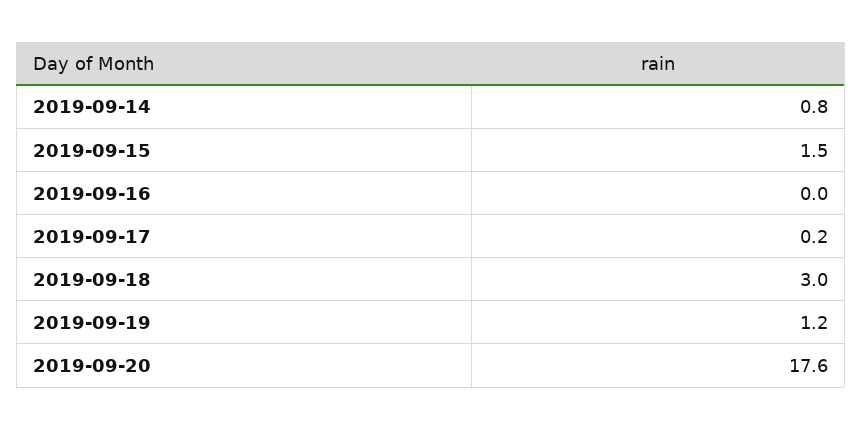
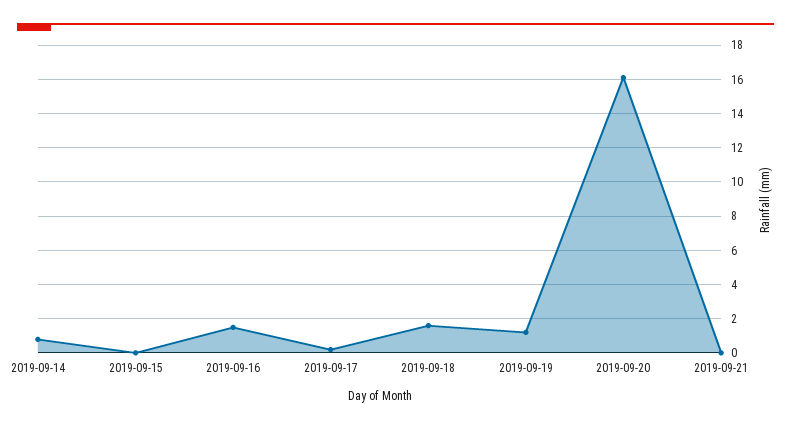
2019-09-15: 1.5 -> 0
2019-09-16: 0 -> 1.5
2019-09-18: 3 -> 1.5
2019-09-20: 17.6 -> 16
2019-09-21: none -> 0

